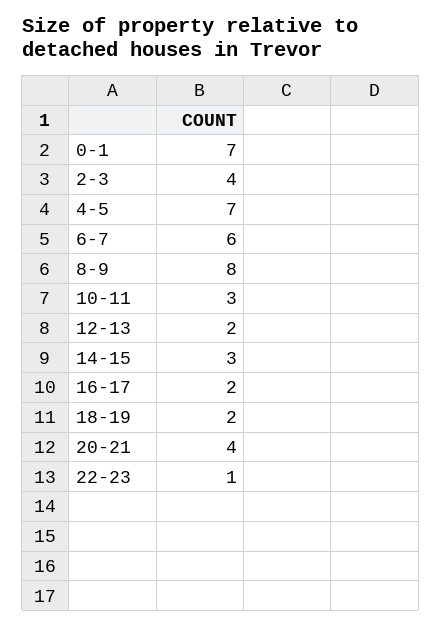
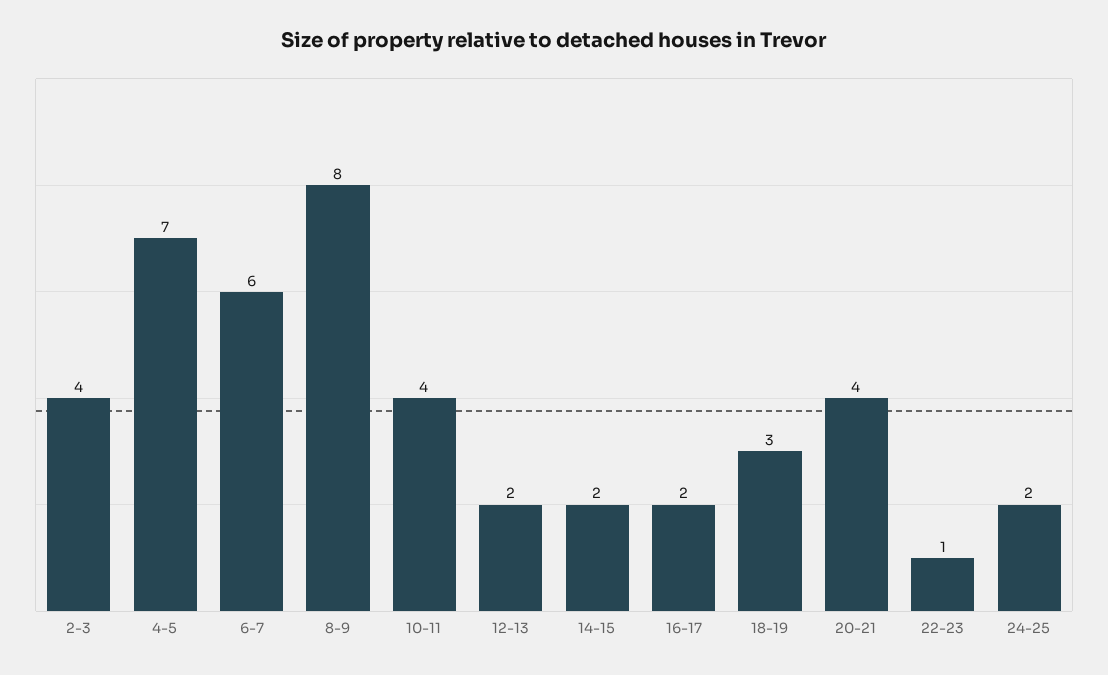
0-1: 7 -> none
10-11: 3 -> 4
14-15: 3 -> 2
18-19: 2 -> 3
24-25: none -> 2

